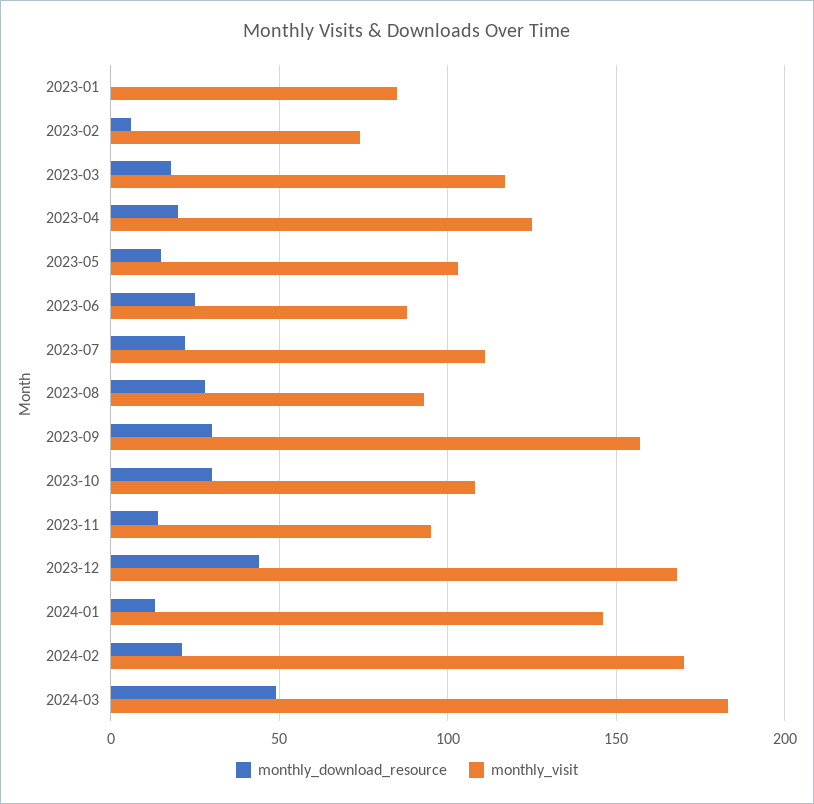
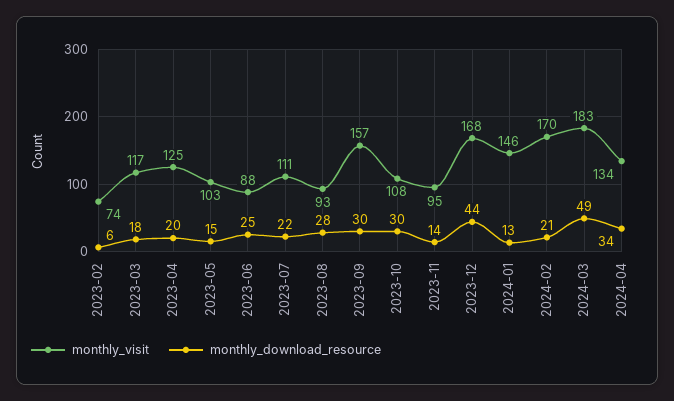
monthly_download_resource, 2023-01: 0 -> none
monthly_visit, 2023-01: 85 -> none
monthly_visit, 2024-04: none -> 134
monthly_download_resource, 2024-04: none -> 34

